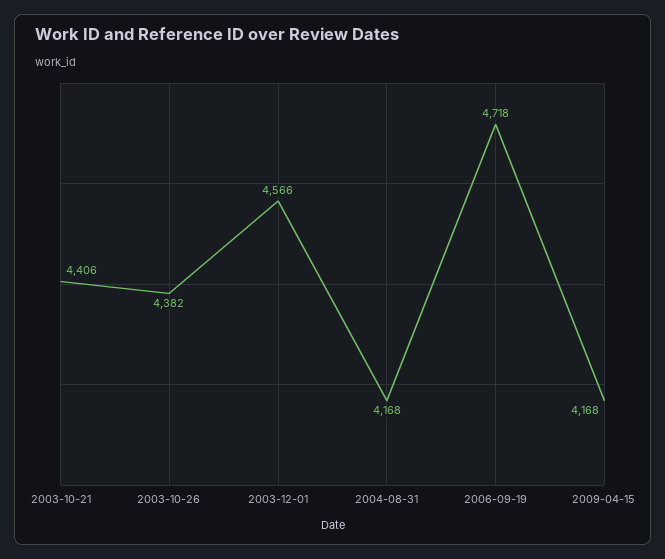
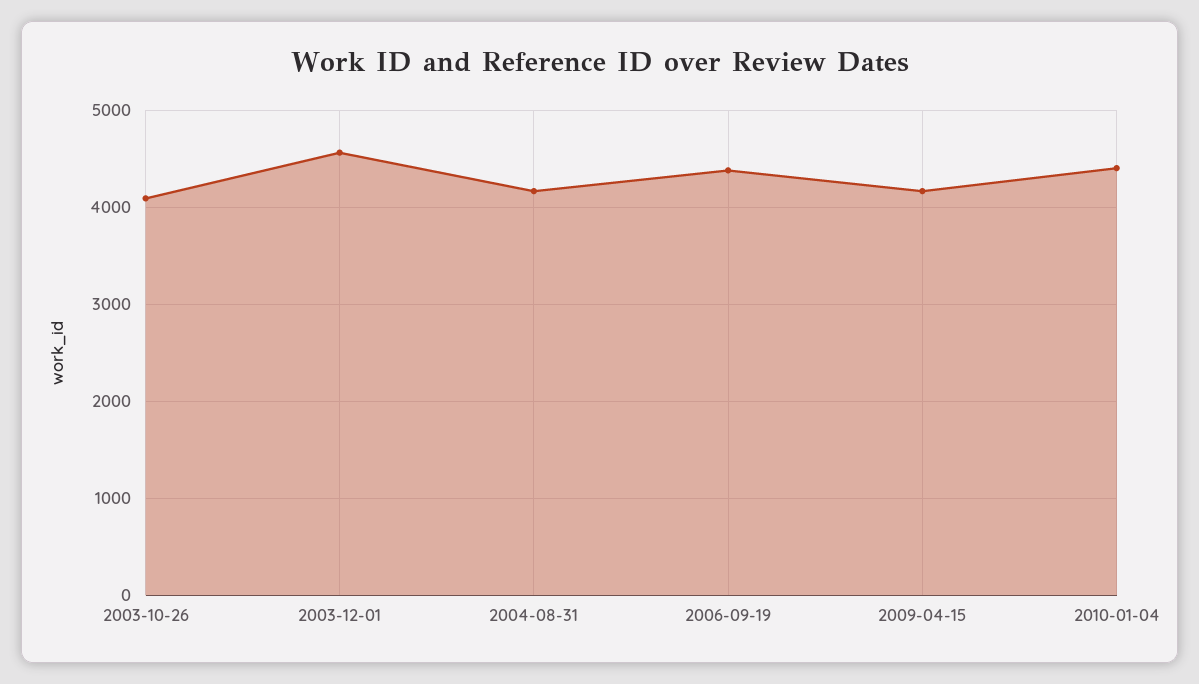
2003-10-21: 4406 -> none
2003-10-26: 4382 -> 4100
2006-09-19: 4718 -> 4400
2010-01-04: none -> 4400

